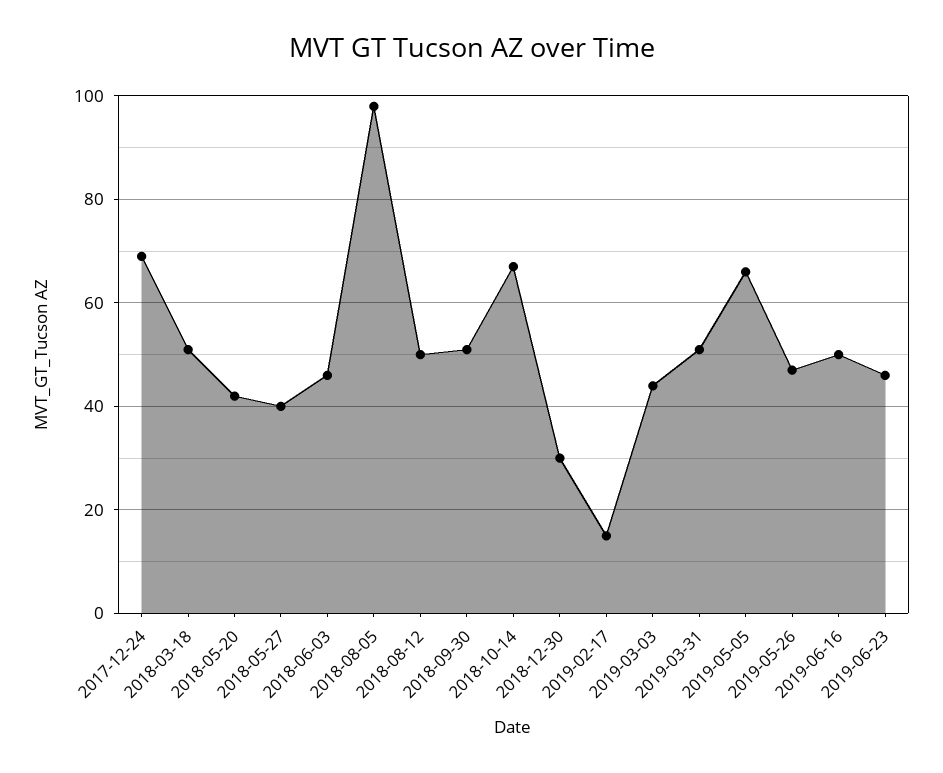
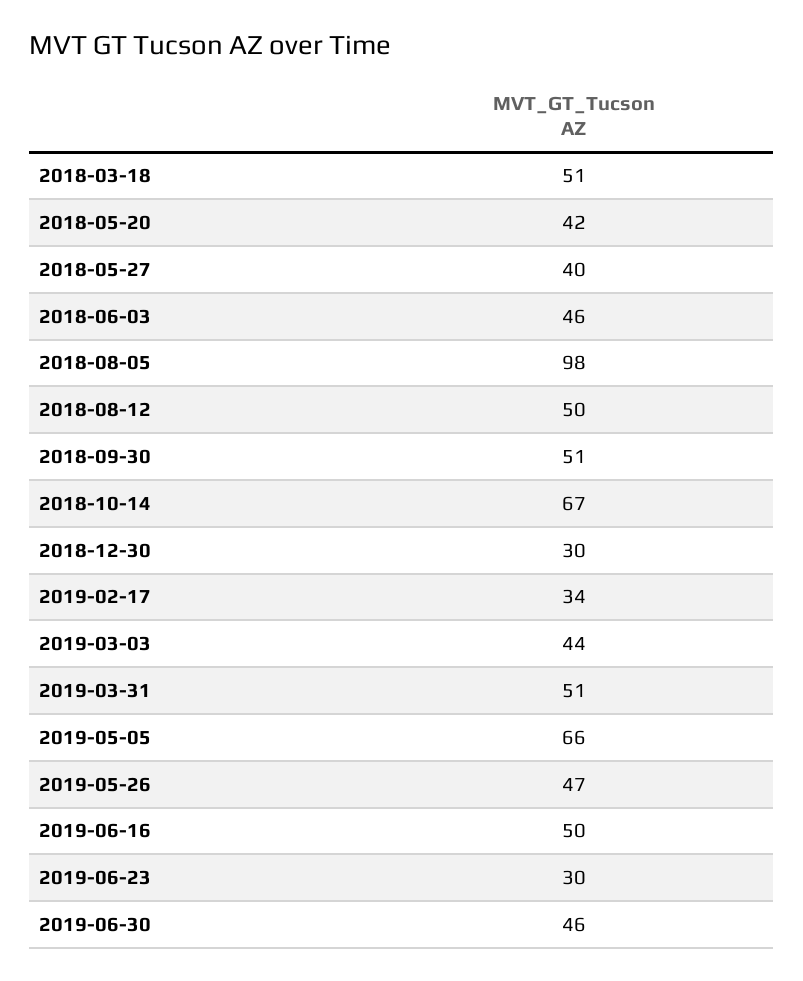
2017-12-24: 70 -> none
2019-02-17: 15 -> 34
2019-06-23: 45 -> 30
2019-06-30: none -> 46

